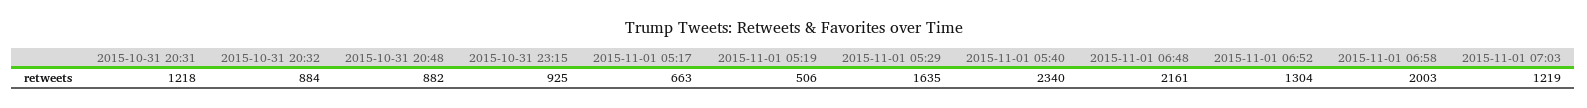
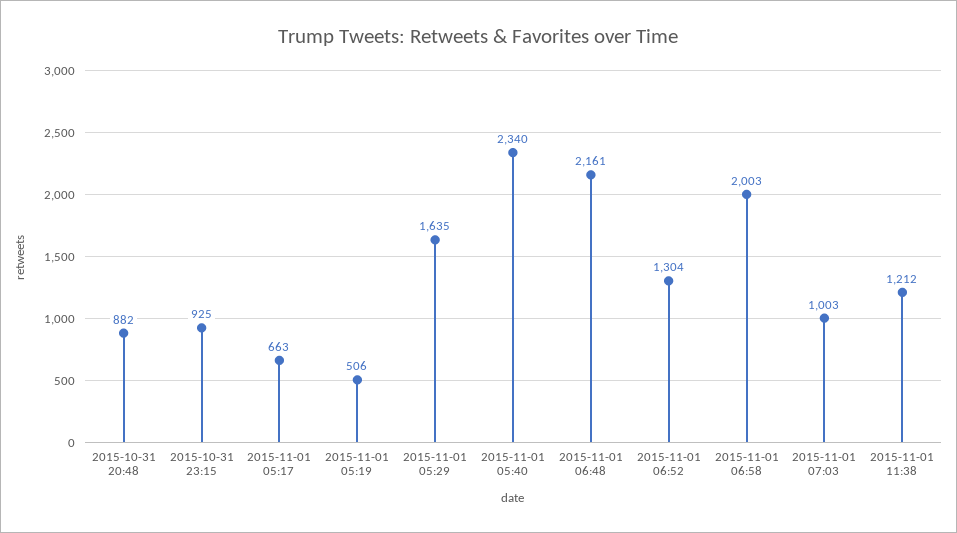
2015-10-31 20:31: 1218 -> none
2015-10-31 20:32: 884 -> none
2015-11-01 07:03: 1219 -> 1003
2015-11-01 11:38: none -> 1212

